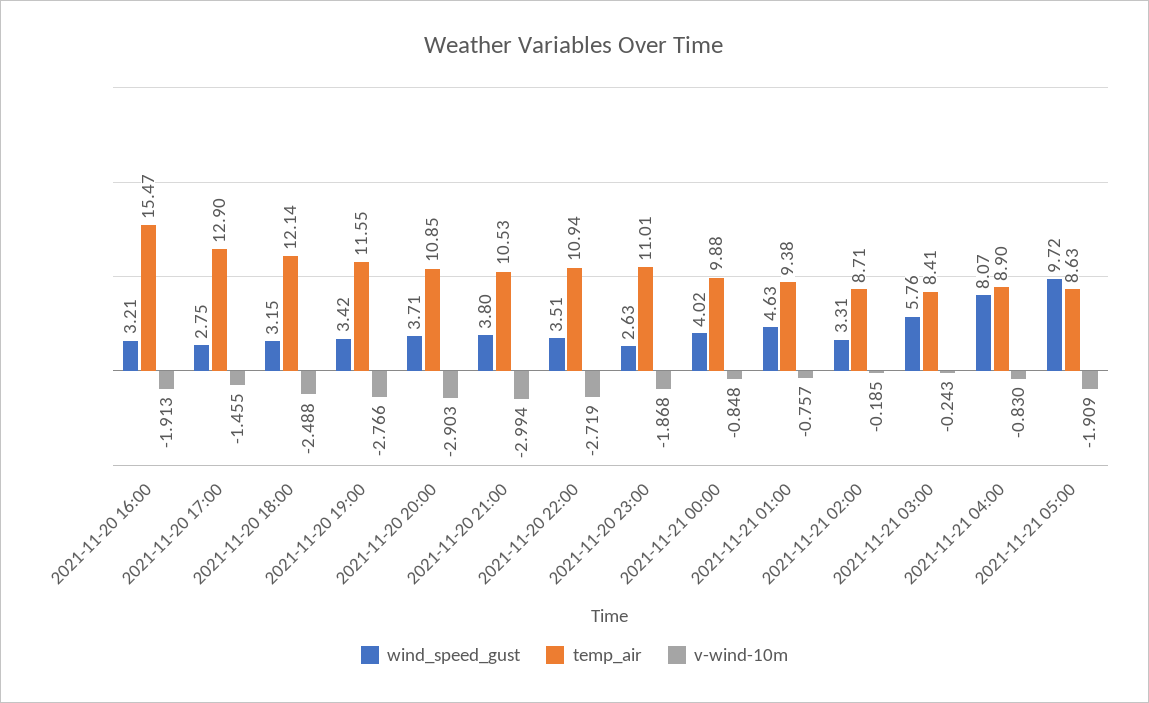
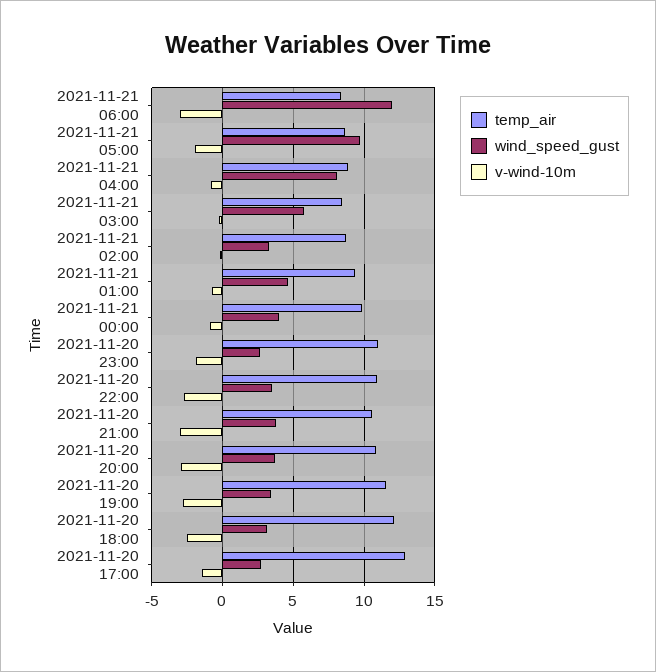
wind_speed_gust, 2021-11-20 16:00: 3.21 -> none
temp_air, 2021-11-20 16:00: 15.47 -> none
v-wind-10m, 2021-11-20 16:00: -1.913 -> none
temp_air, 2021-11-21 06:00: none -> 8.5
wind_speed_gust, 2021-11-21 06:00: none -> 12
v-wind-10m, 2021-11-21 06:00: none -> -3

